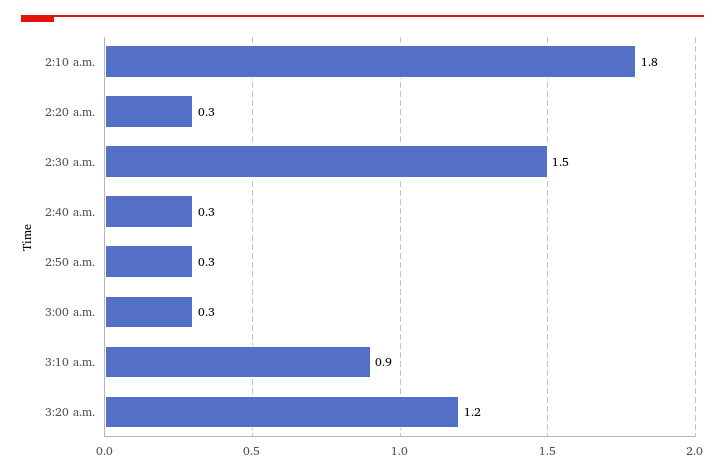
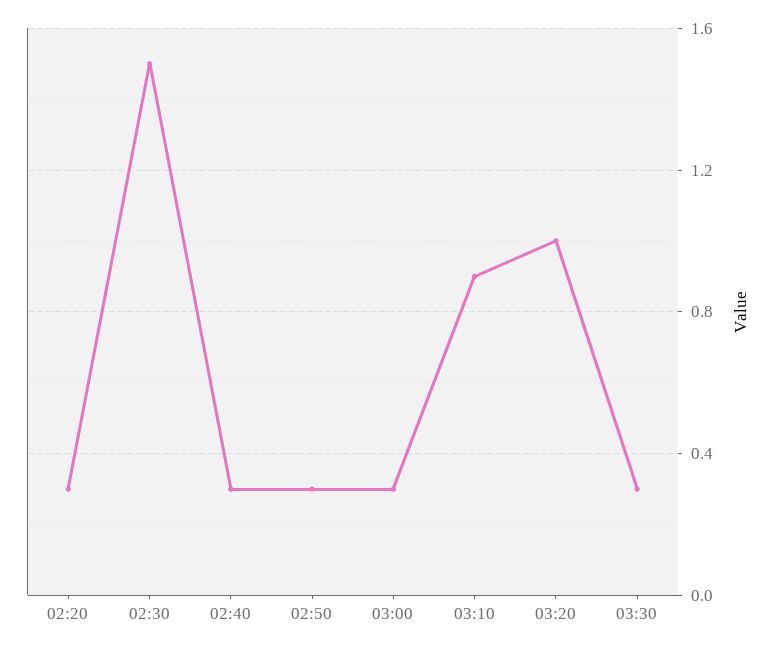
2:10 a.m.: 1.8 -> none
3:20 a.m.: 1.2 -> 1
03:30: none -> 0.3

